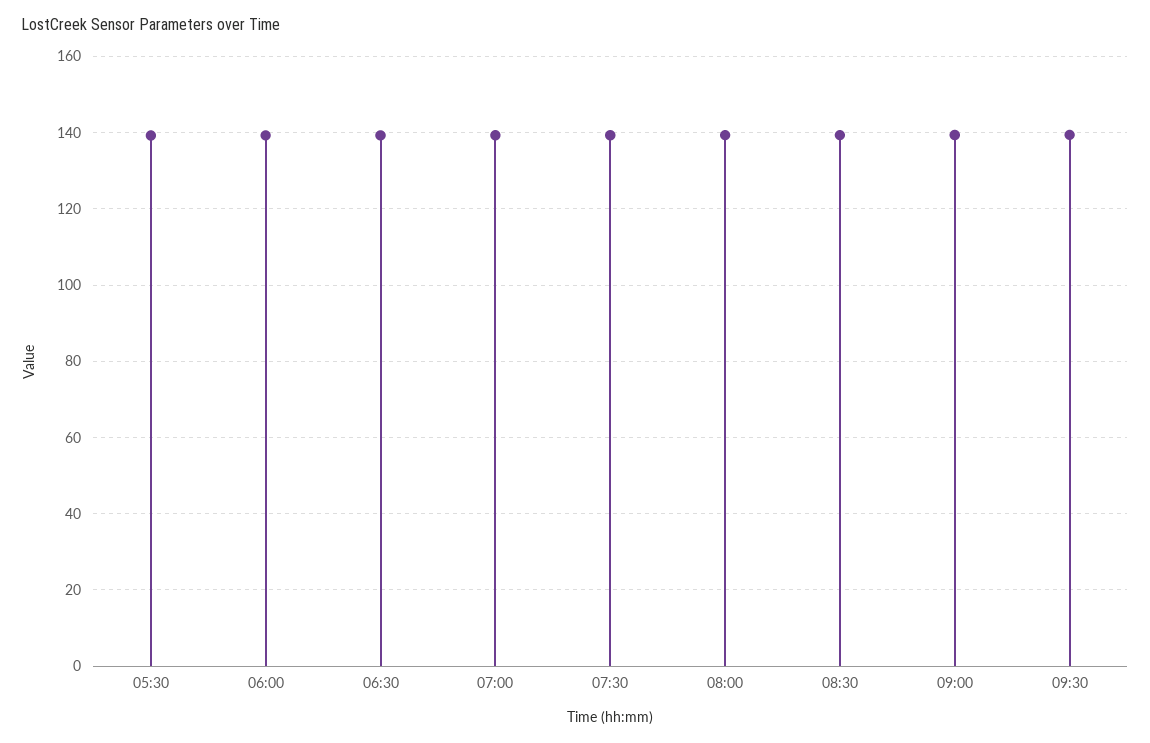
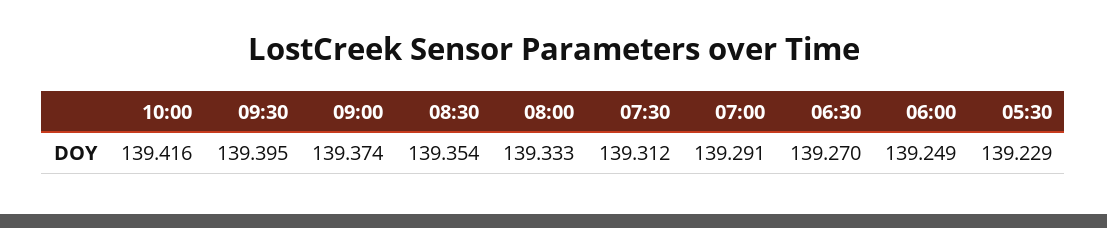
10:00: none -> 139.416

